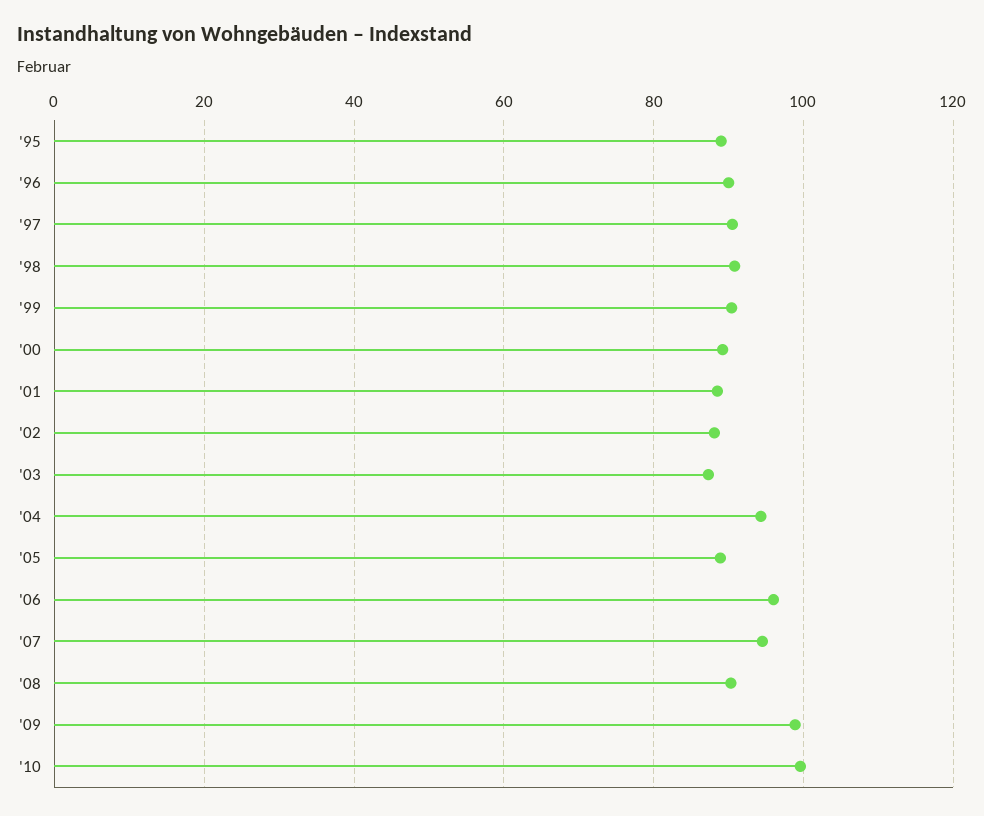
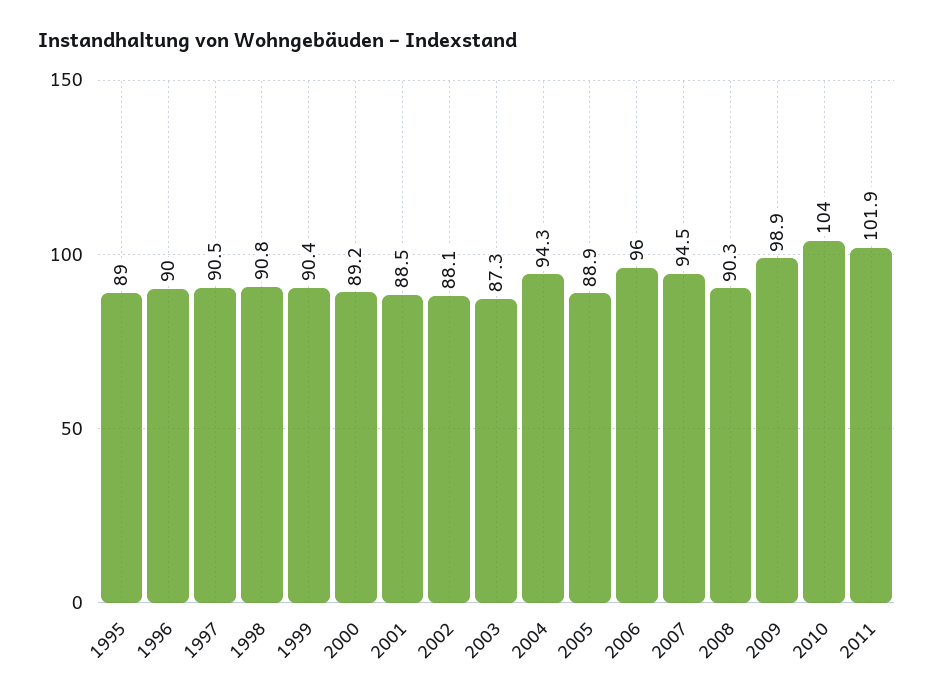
'10: 100 -> 104
2011: none -> 101.9

